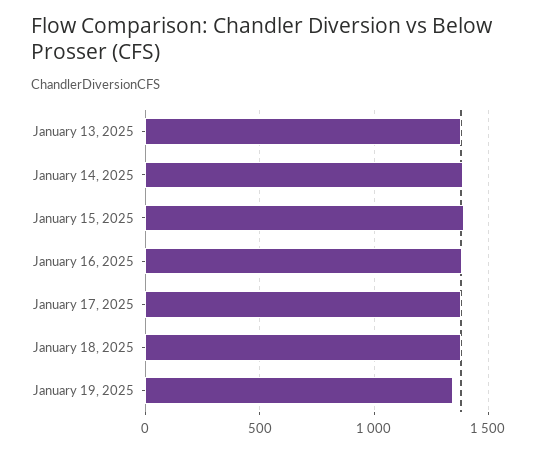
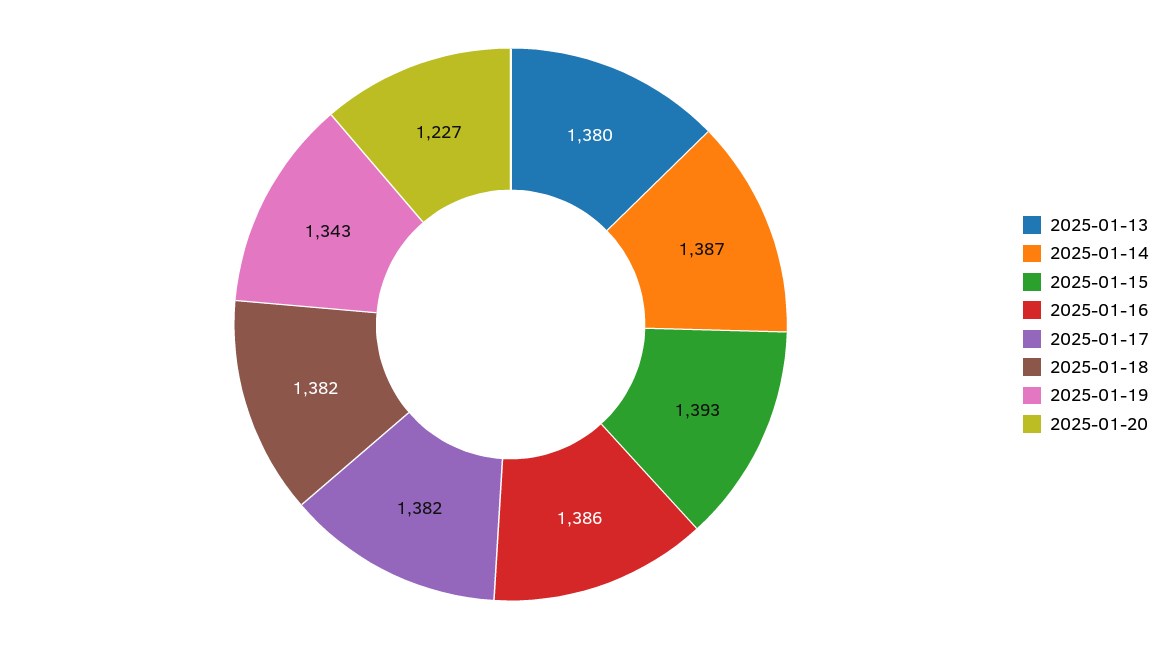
2025-01-20: none -> 1227

